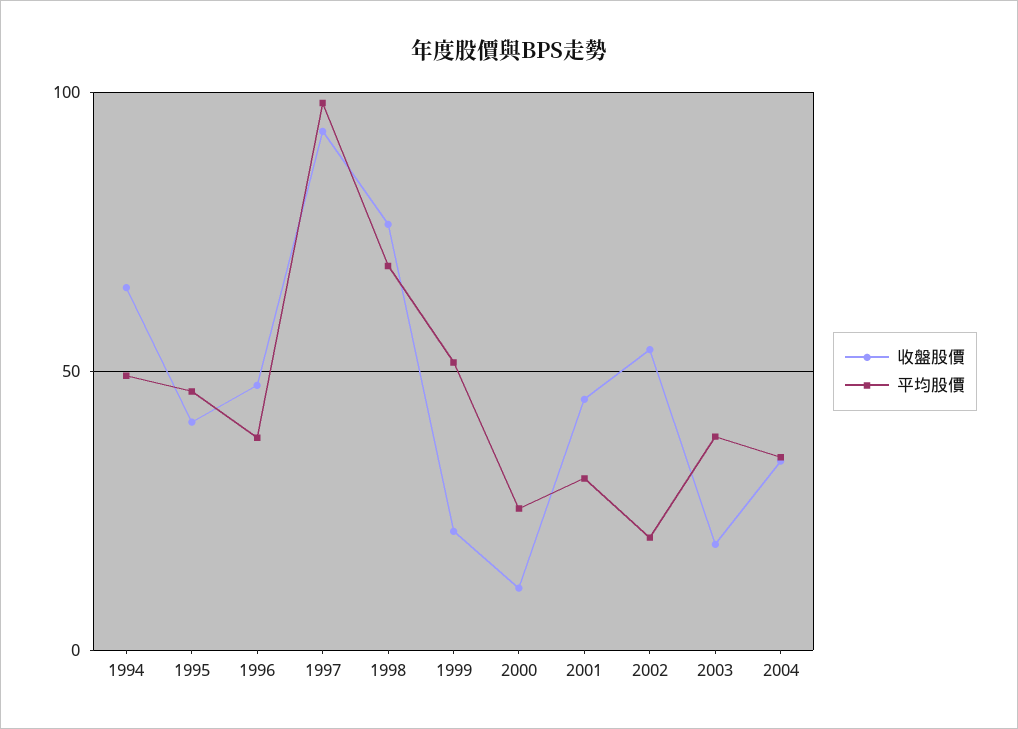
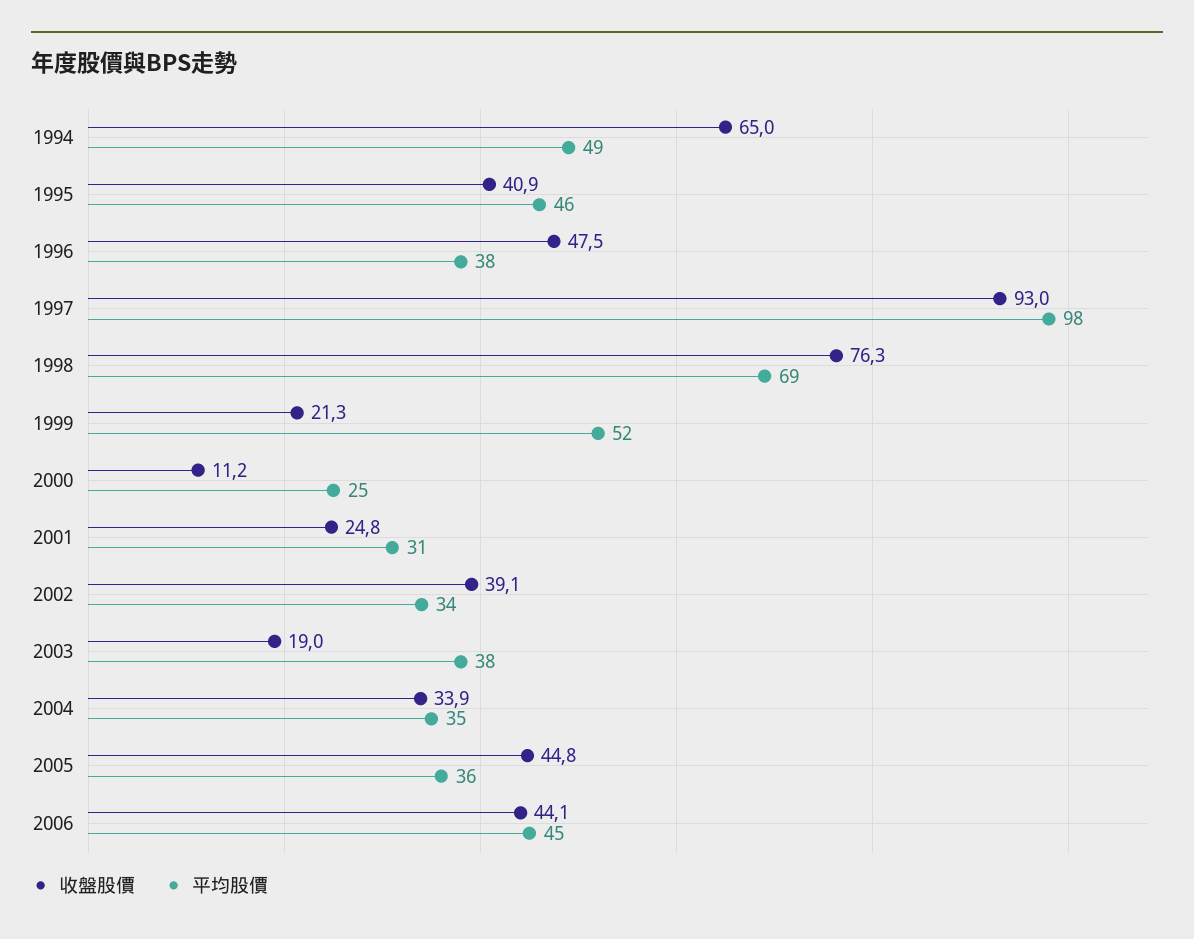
收盤股價, 2001: 45 -> 24.8
收盤股價, 2002: 55 -> 39.1
平均股價, 2002: 20 -> 34
收盤股價, 2005: none -> 44.8
平均股價, 2005: none -> 36
收盤股價, 2006: none -> 44.1
平均股價, 2006: none -> 45

